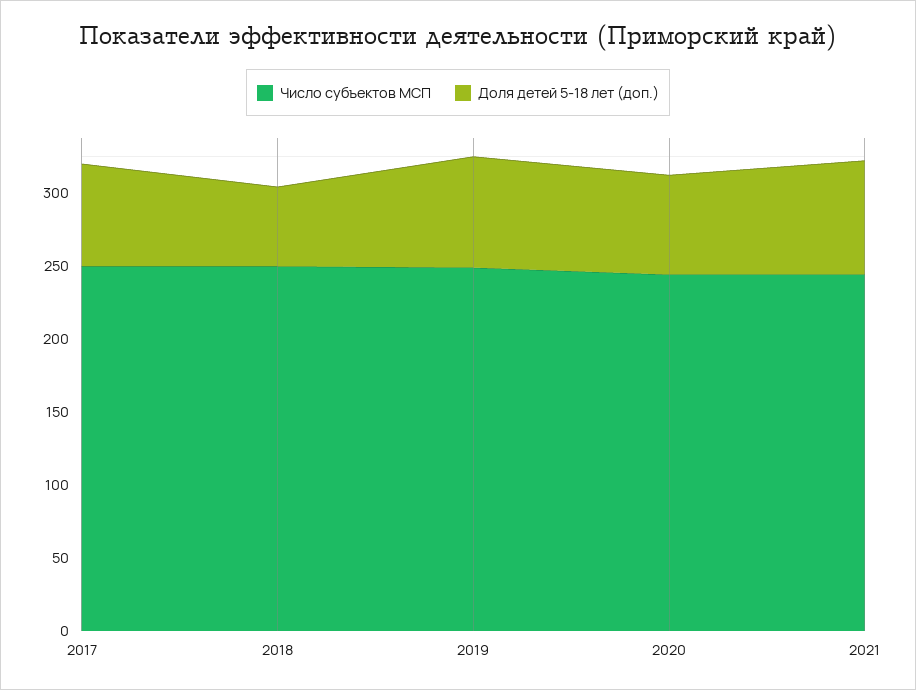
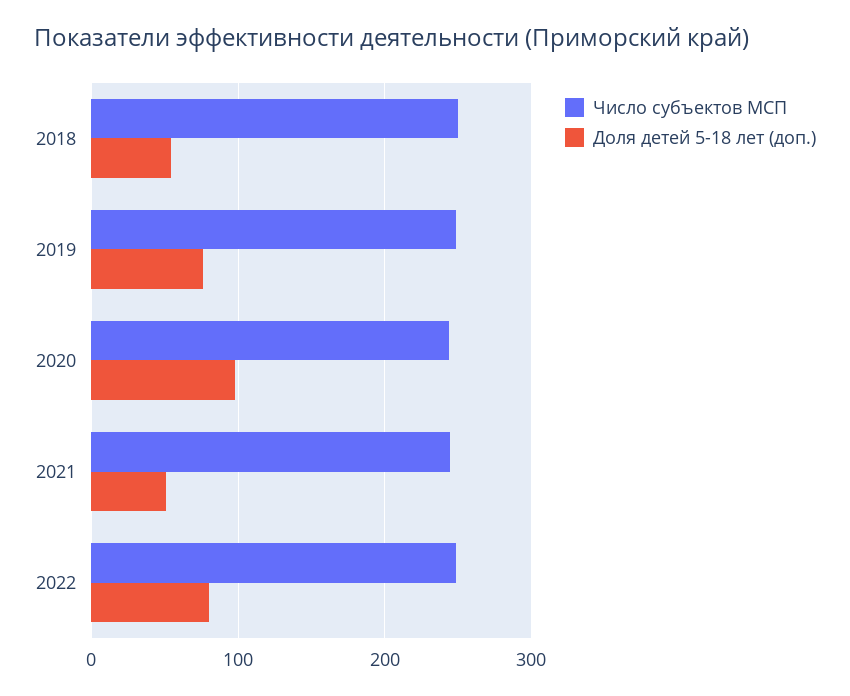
Число субъектов МСП, 2017: 250 -> none
Доля детей 5-18 лет (доп.), 2017: 70 -> none
Доля детей 5-18 лет (доп.), 2020: 70 -> 100
Доля детей 5-18 лет (доп.), 2021: 80 -> 50
Число субъектов МСП, 2022: none -> 250
Доля детей 5-18 лет (доп.), 2022: none -> 80

